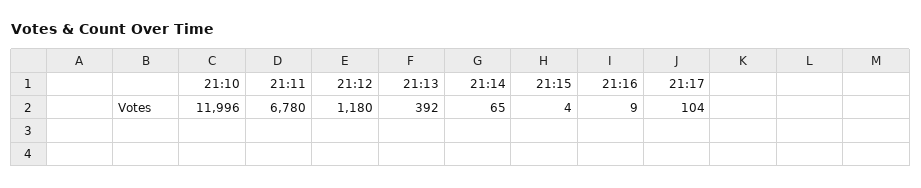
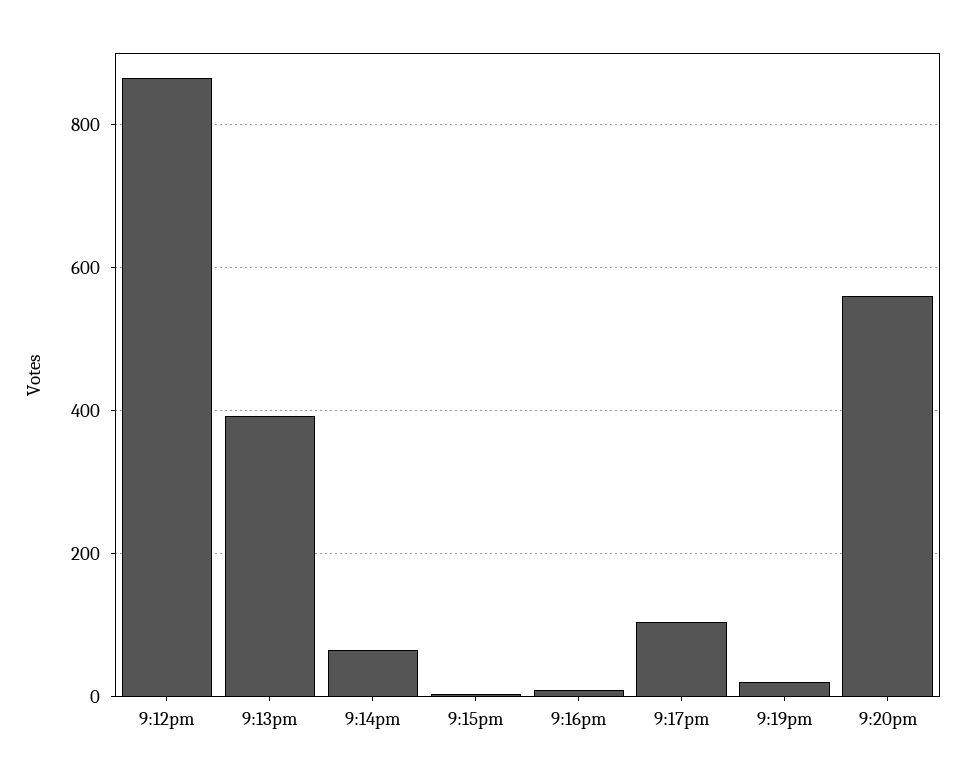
21:10: 11996 -> none
21:11: 6780 -> none
21:12: 1180 -> 860
9:19pm: none -> 20
9:20pm: none -> 560

